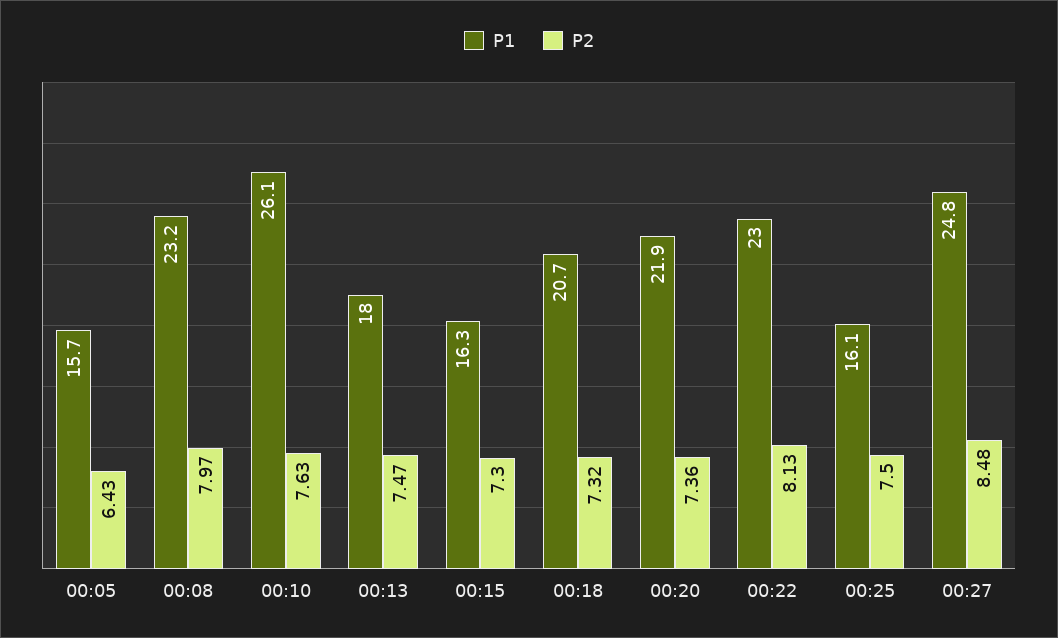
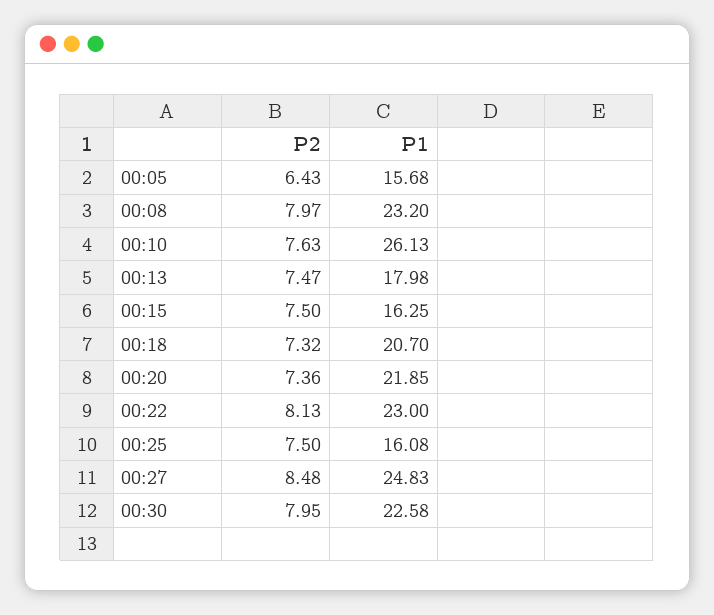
P2, 00:15: 7.3 -> 7.5
P2, 00:30: none -> 7.95
P1, 00:30: none -> 22.58

